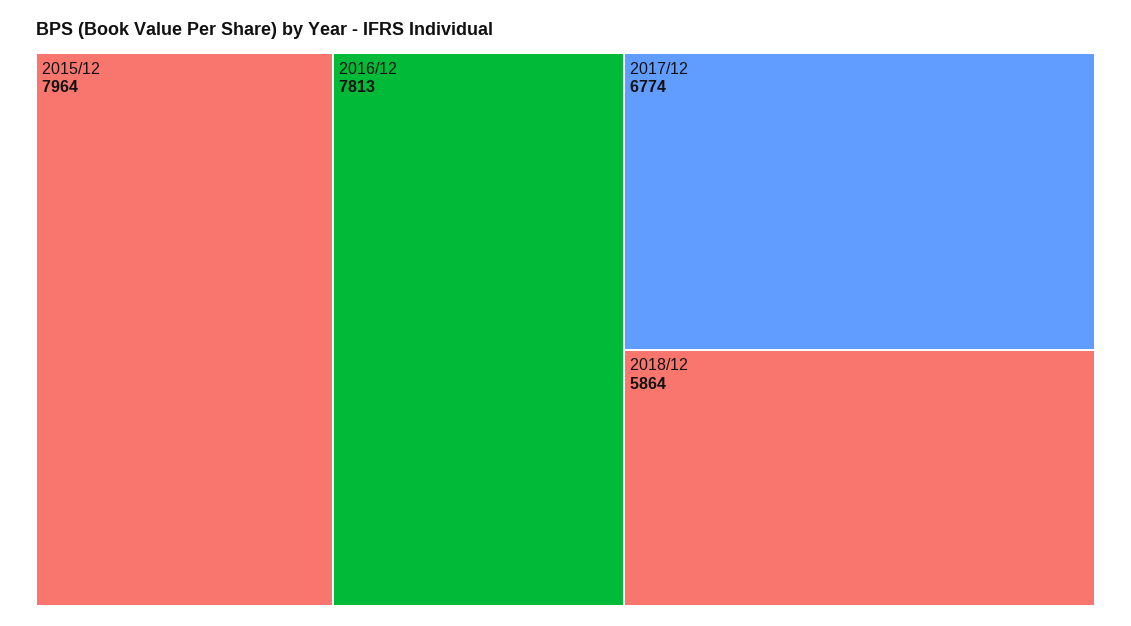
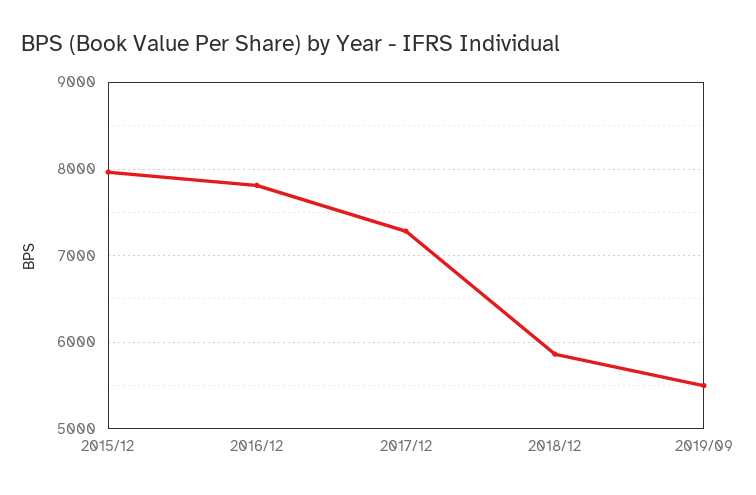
2017/12: 6774 -> 7300
2019/09: none -> 5500

